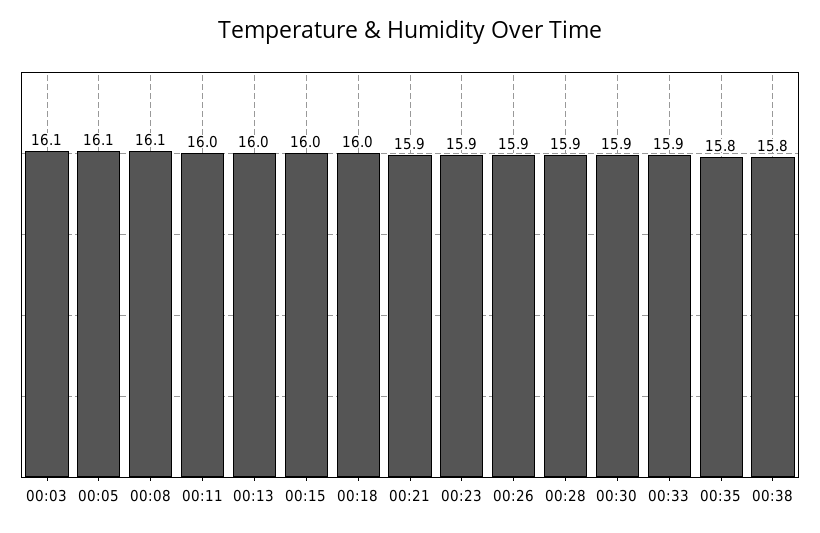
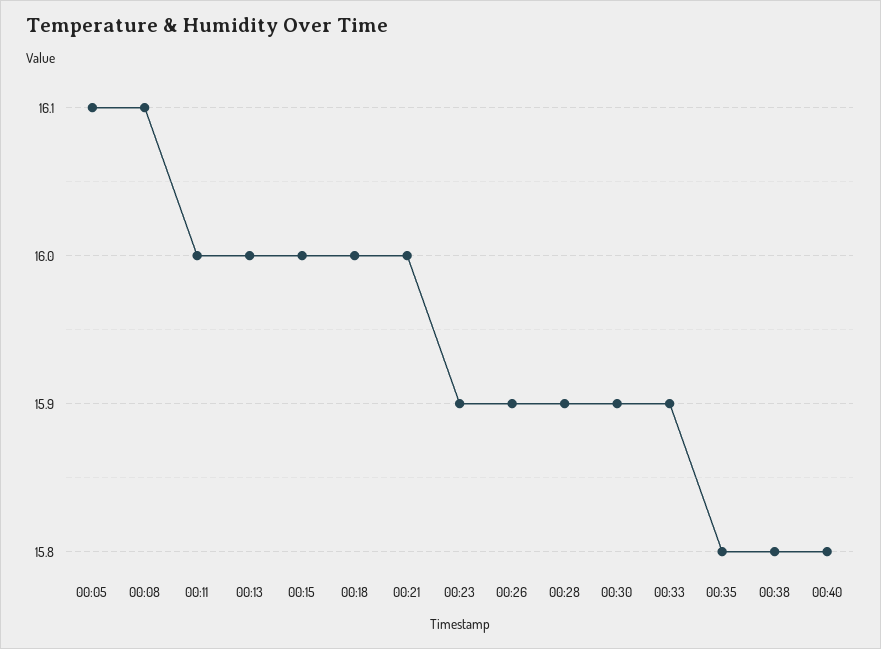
00:03: 16.1 -> none
00:21: 15.9 -> 16
00:40: none -> 15.8

